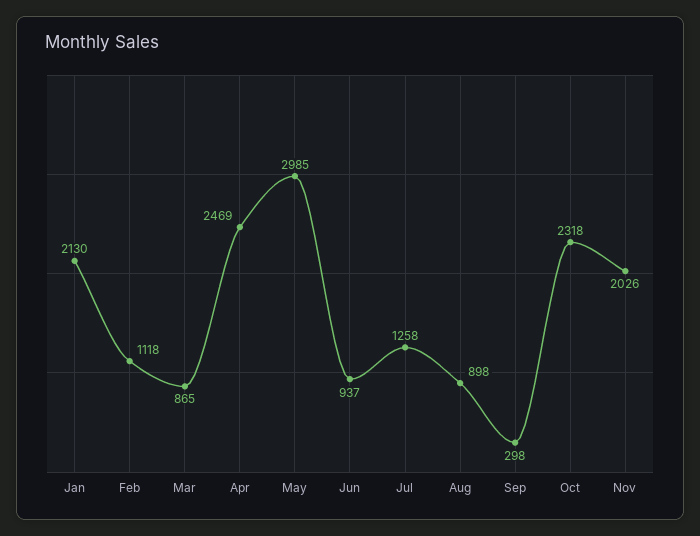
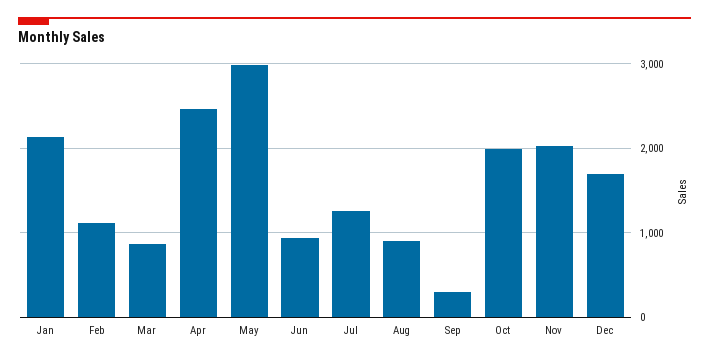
Oct: 2318 -> 2000
Dec: none -> 1700

